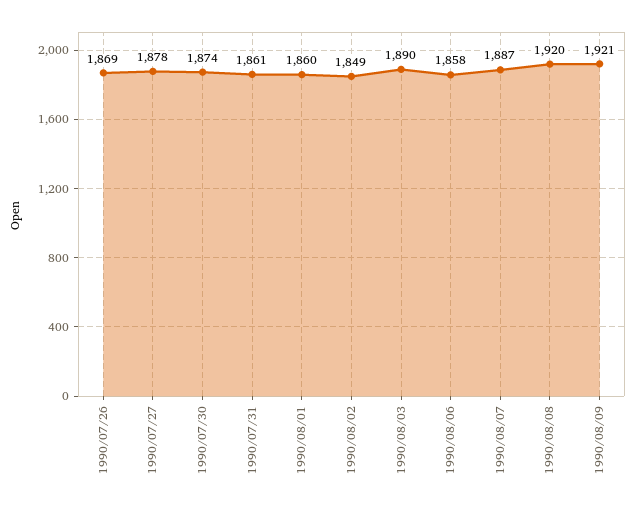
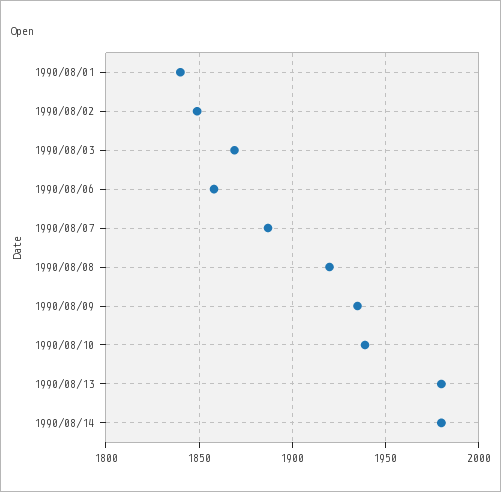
1990/07/26: 1869 -> none
1990/07/27: 1878 -> none
1990/07/30: 1874 -> none
1990/07/31: 1861 -> none
1990/08/01: 1860 -> 1840
1990/08/03: 1890 -> 1870
1990/08/09: 1921 -> 1935
1990/08/10: none -> 1940
1990/08/13: none -> 1980
1990/08/14: none -> 1980

